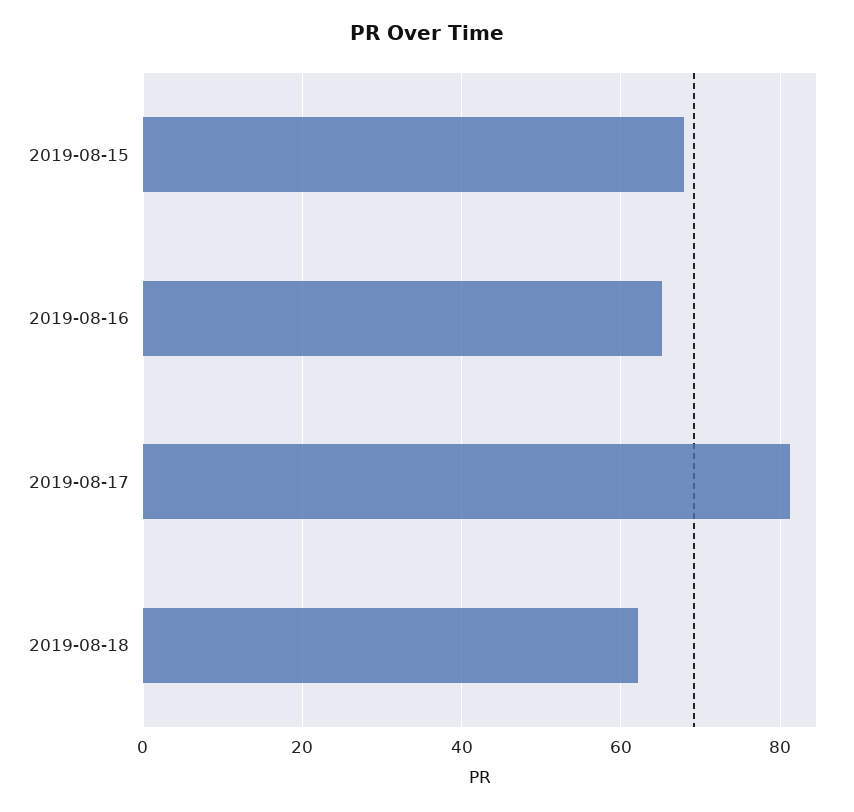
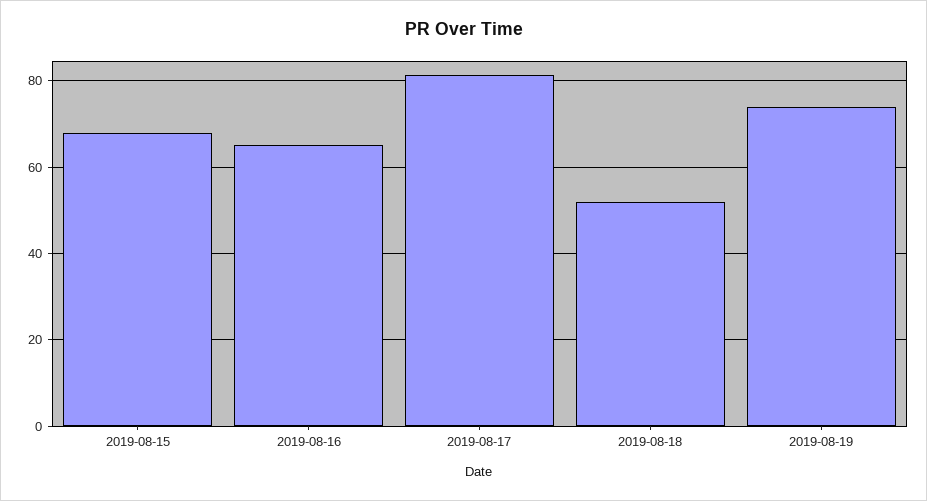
2019-08-18: 62 -> 52
2019-08-19: none -> 74

